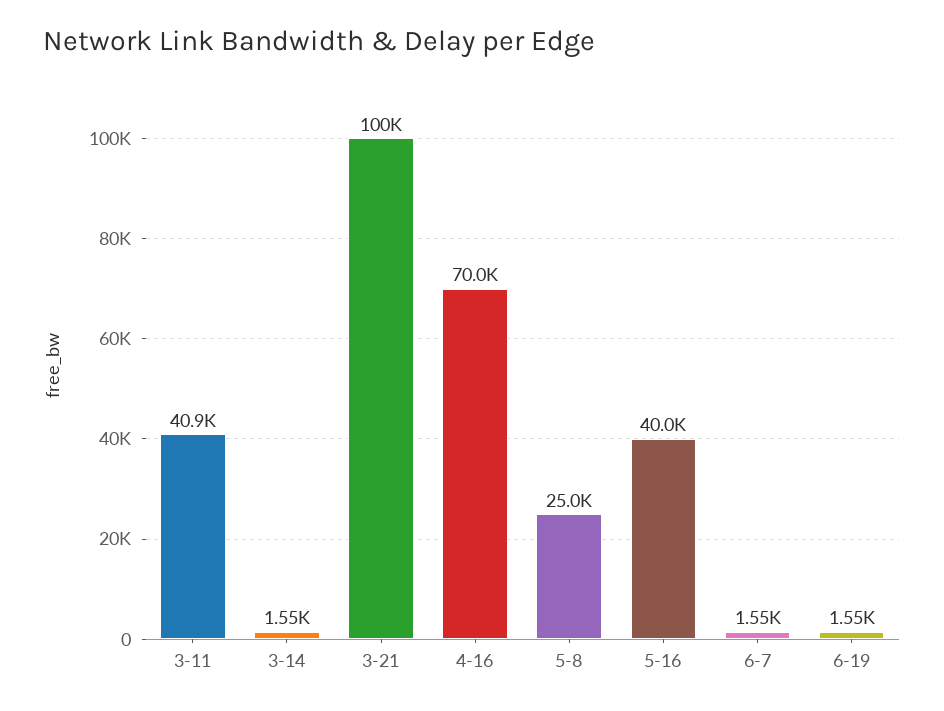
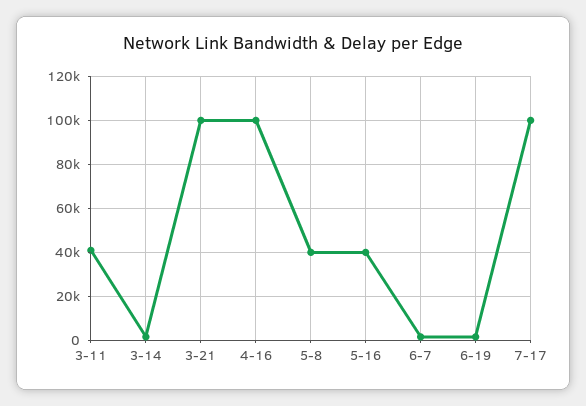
4-16: 70000 -> 100000
5-8: 25000 -> 40000
7-17: none -> 100000

